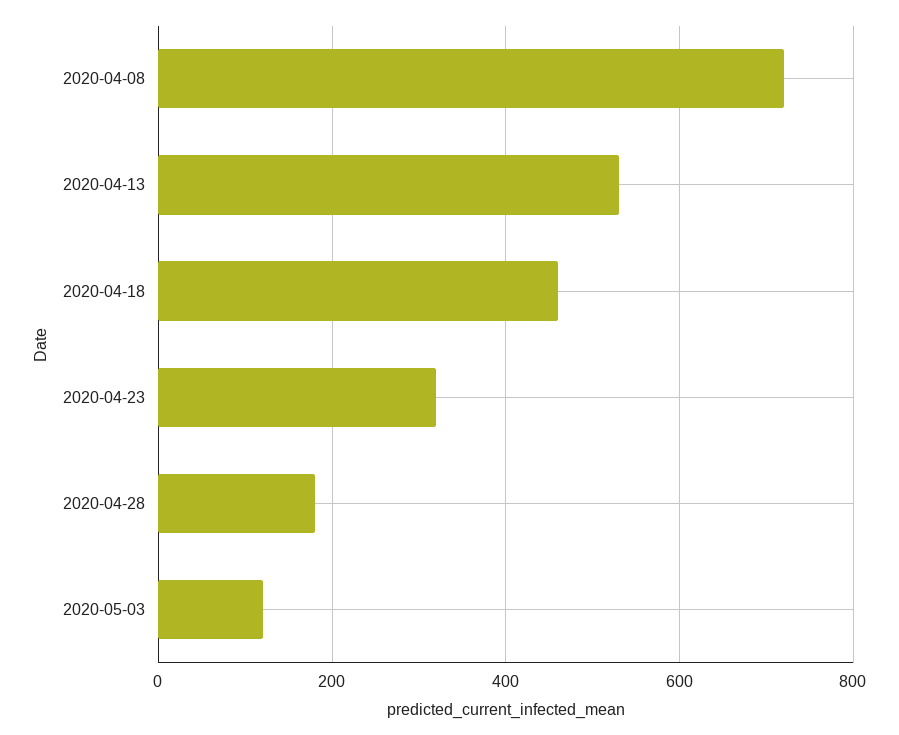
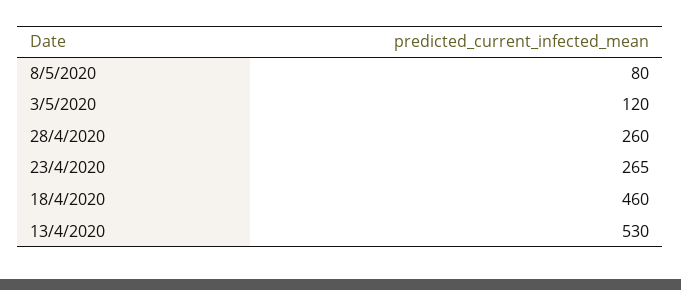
2020-04-08: 720 -> none
2020-04-23: 320 -> 265
2020-04-28: 180 -> 260
8/5/2020: none -> 80

